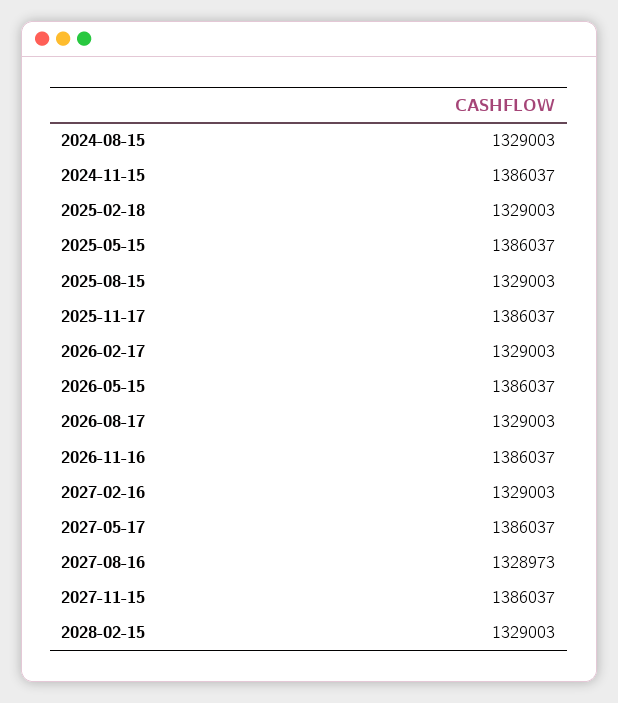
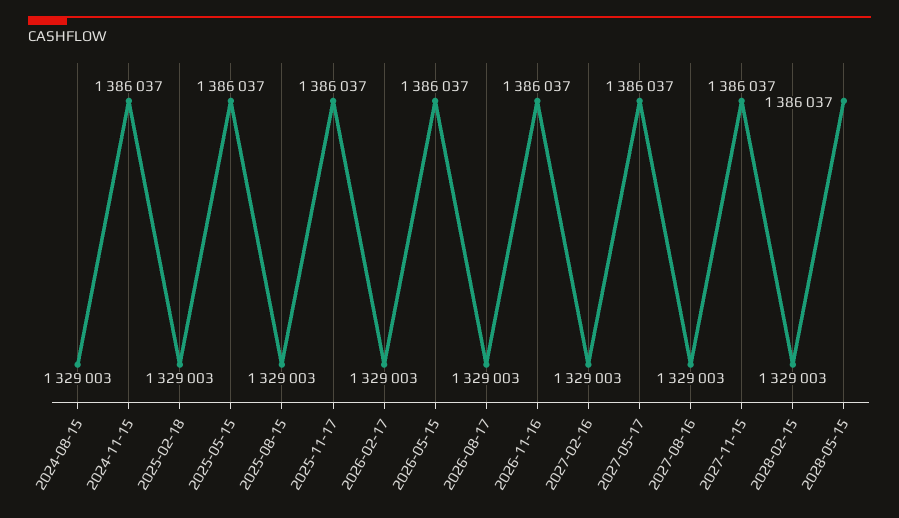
2027-08-16: 1328973 -> 1329003
2028-05-15: none -> 1386037

